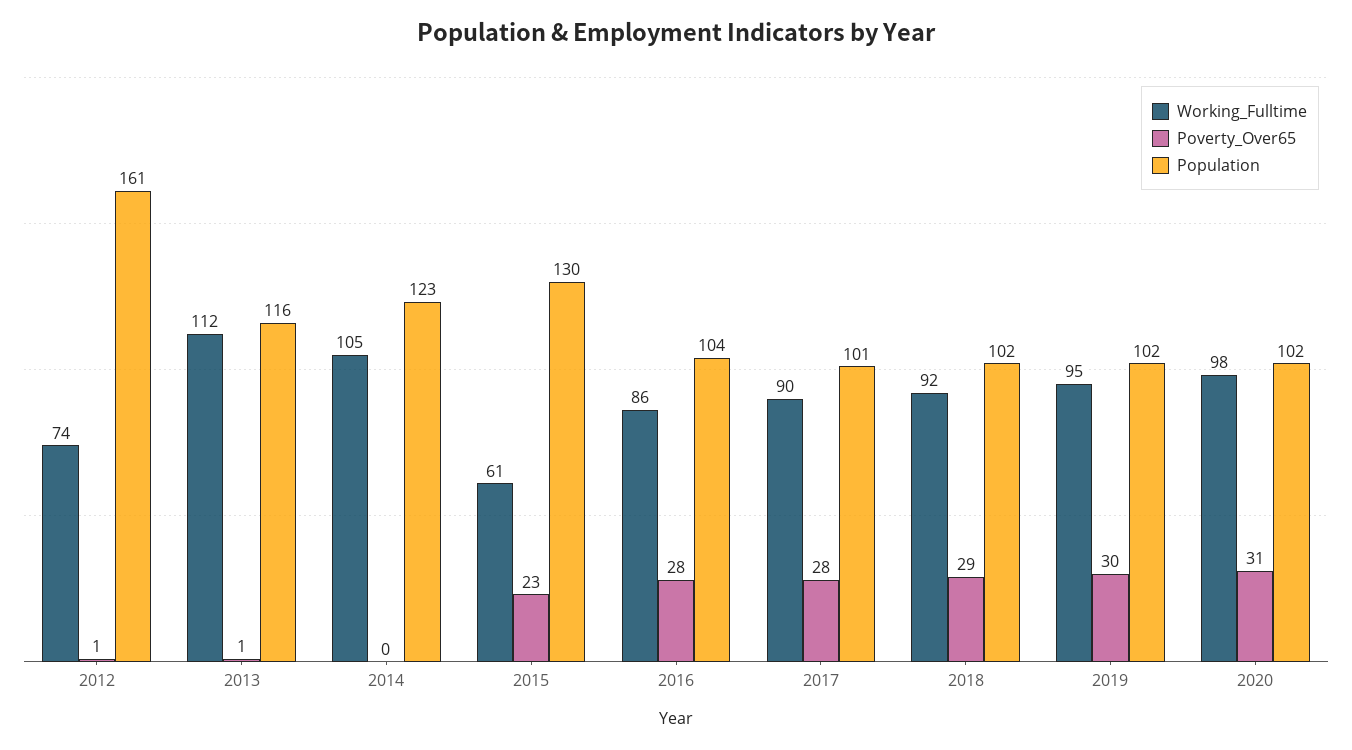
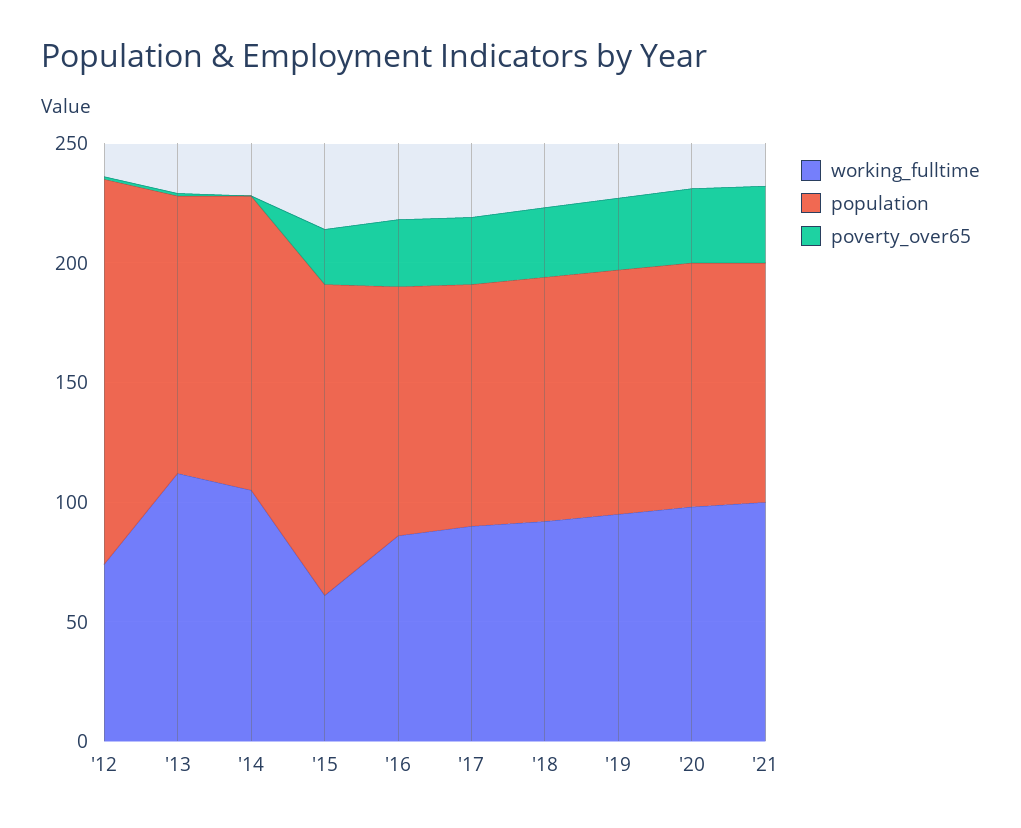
Working_Fulltime, '21: none -> 100
Population, '21: none -> 100
Poverty_Over65, '21: none -> 30

